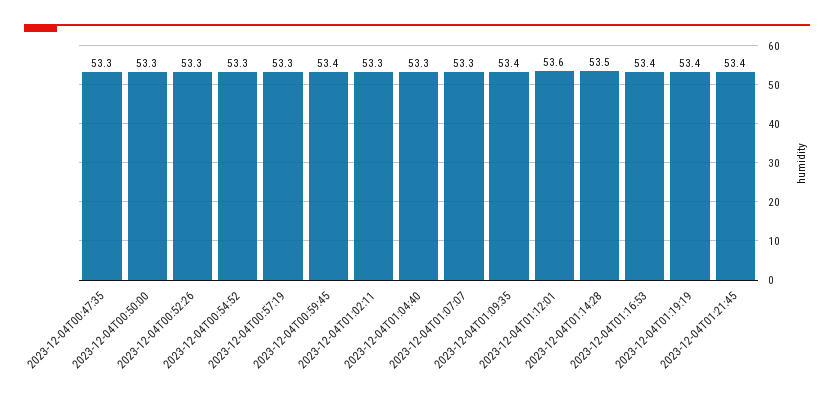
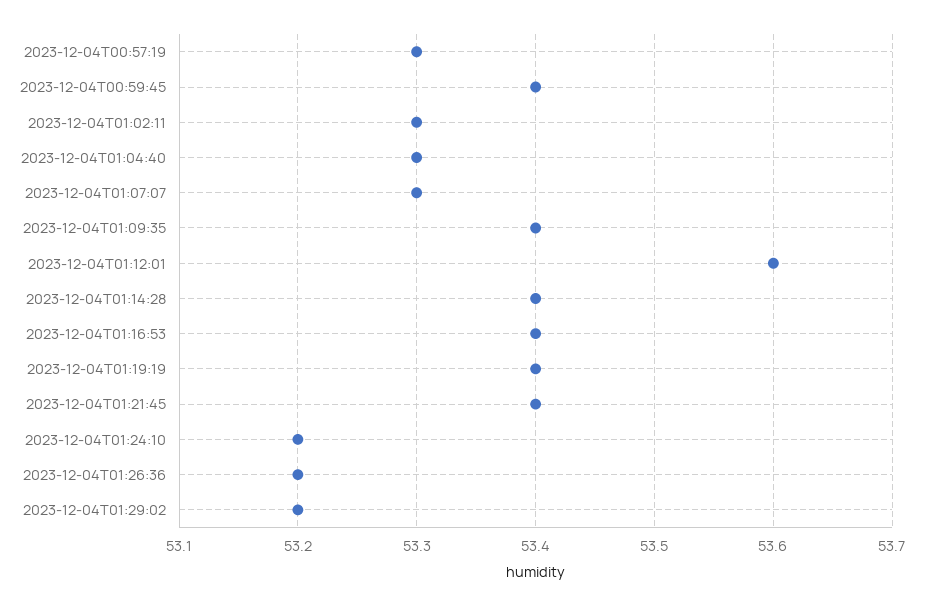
2023-12-04T00:47:35: 53.3 -> none
2023-12-04T00:50:00: 53.3 -> none
2023-12-04T00:52:26: 53.3 -> none
2023-12-04T00:54:52: 53.3 -> none
2023-12-04T01:14:28: 53.5 -> 53.4
2023-12-04T01:24:10: none -> 53.2
2023-12-04T01:26:36: none -> 53.2
2023-12-04T01:29:02: none -> 53.2

